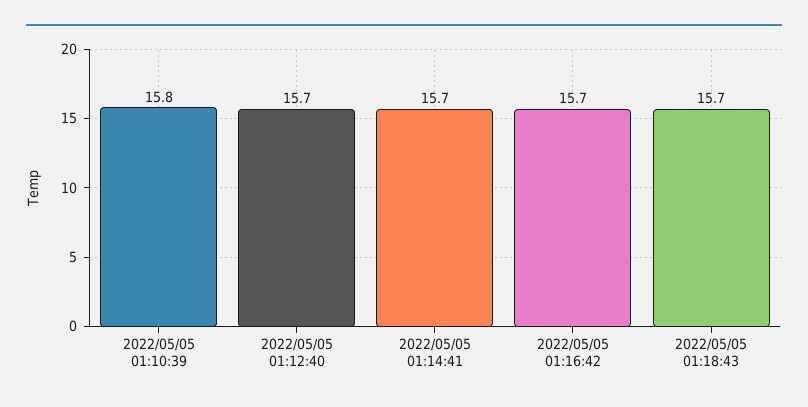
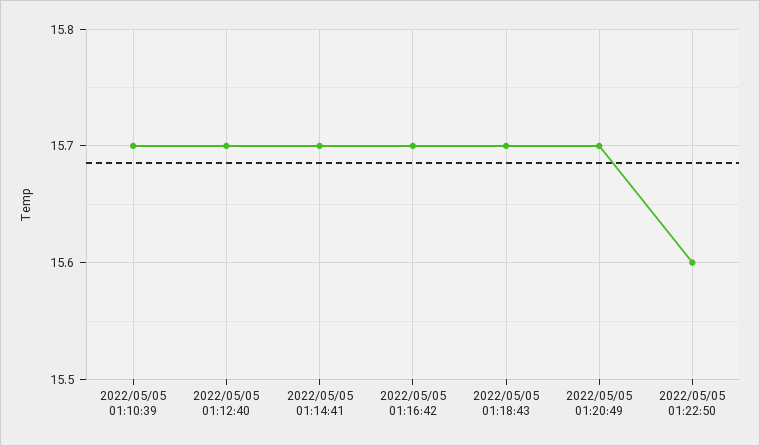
2022/05/05 01:10:39: 15.8 -> 15.7
2022/05/05 01:20:49: none -> 15.7
2022/05/05 01:22:50: none -> 15.6

